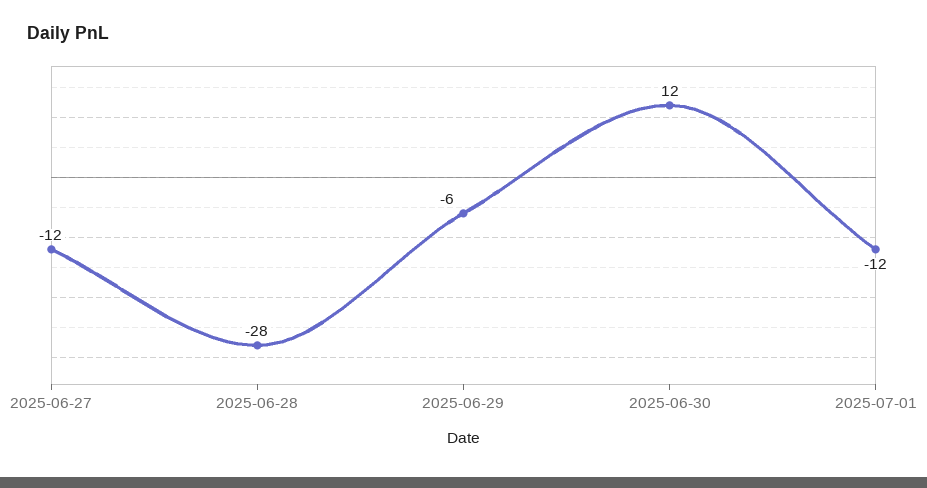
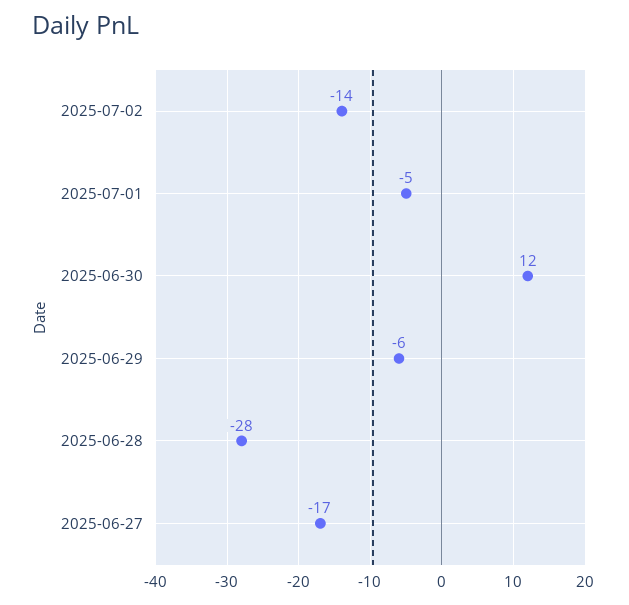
2025-06-27: -12 -> -17
2025-07-01: -12 -> -5
2025-07-02: none -> -14

